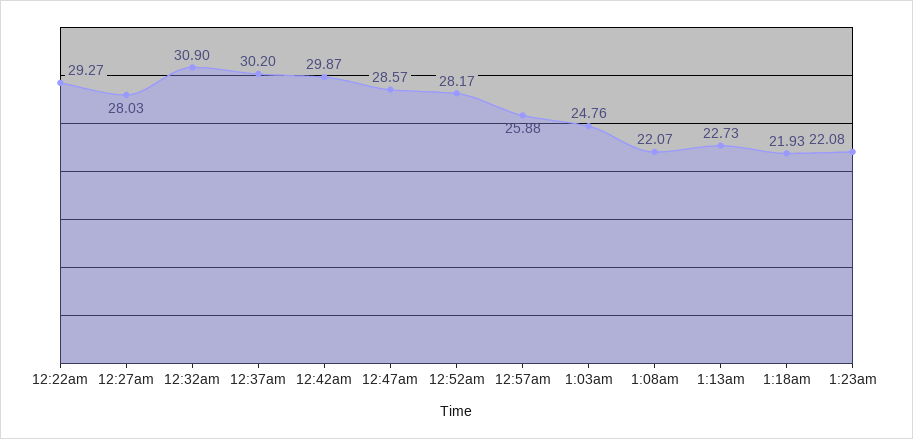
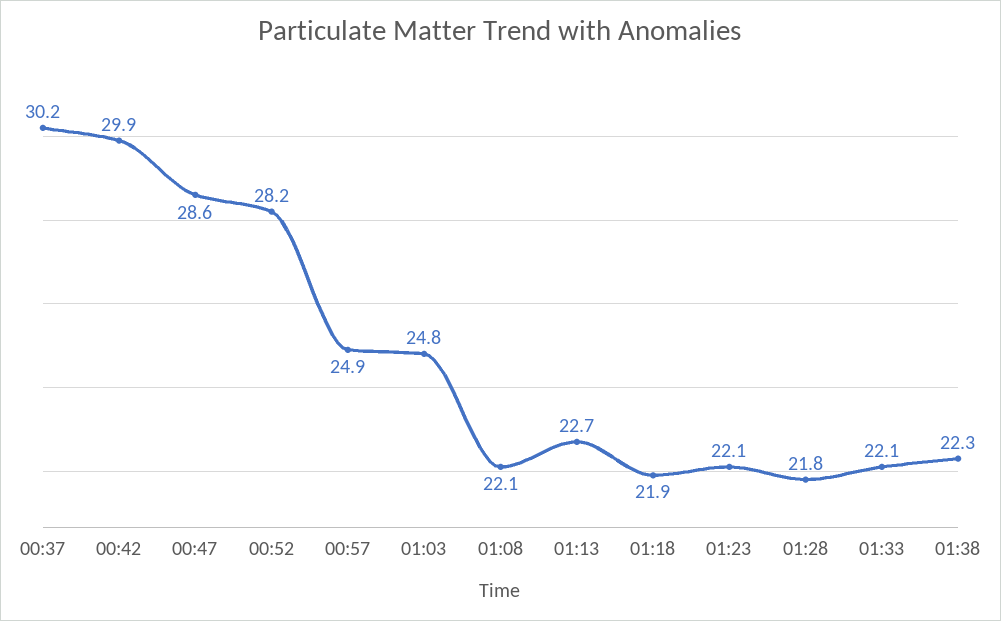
12:22am: 29.27 -> none
12:27am: 28.03 -> none
12:32am: 30.9 -> none
12:57am: 25.88 -> 24.9
01:28: none -> 21.8
01:33: none -> 22.1
01:38: none -> 22.3

